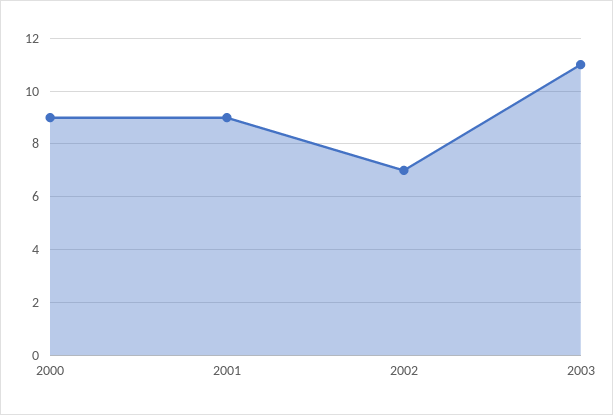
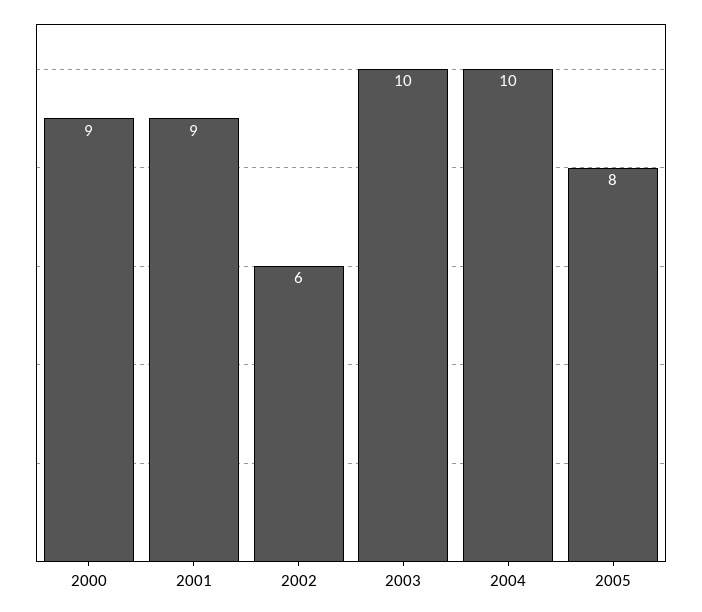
2002: 7 -> 6
2003: 11 -> 10
2004: none -> 10
2005: none -> 8

